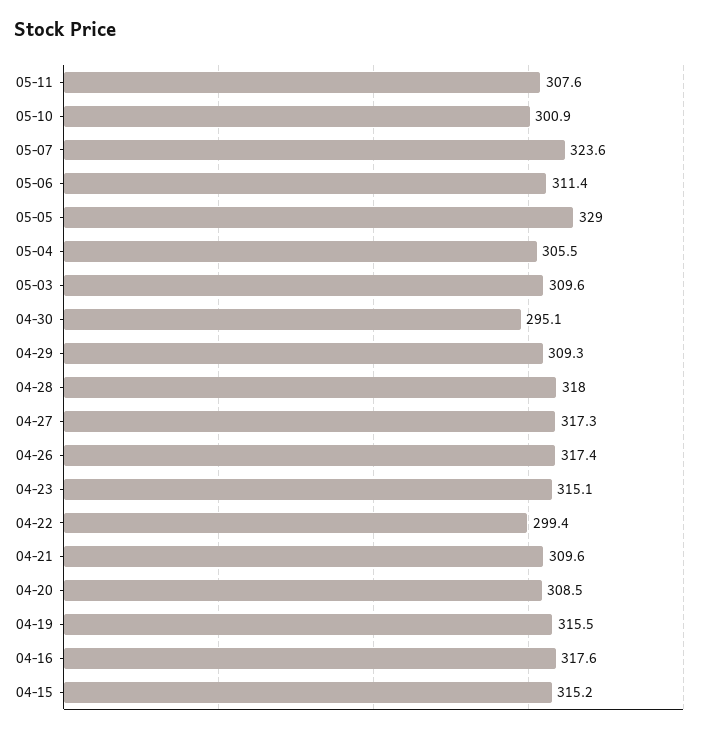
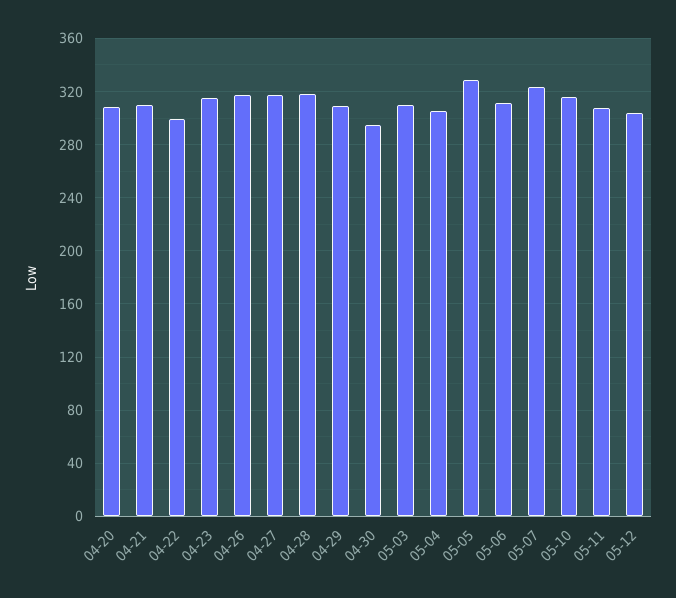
05-10: 300.9 -> 315
04-19: 315.5 -> none
04-16: 317.6 -> none
04-15: 315.2 -> none
05-12: none -> 305

